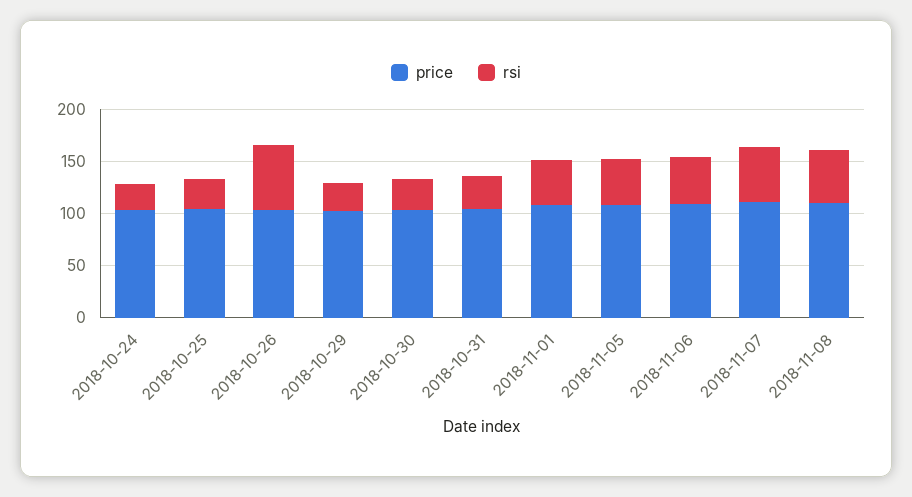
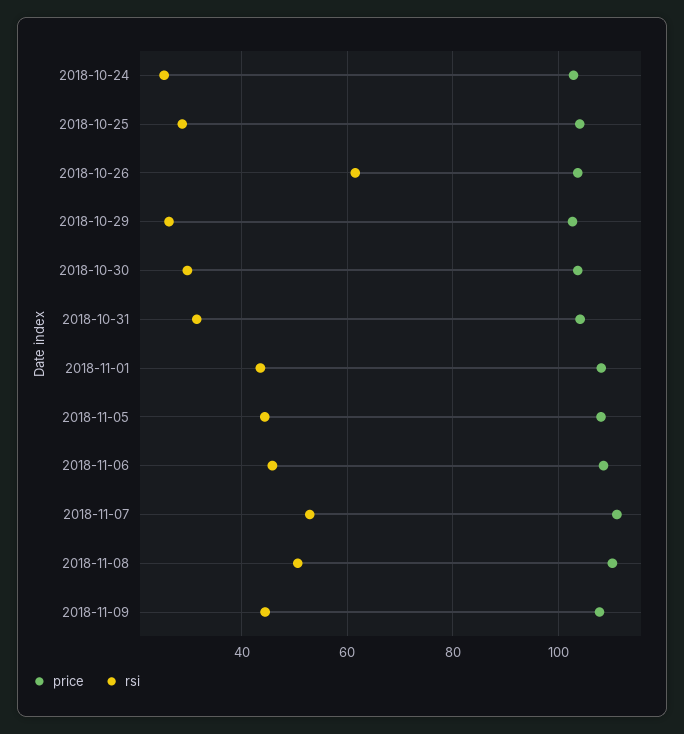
price, 2018-11-09: none -> 108
rsi, 2018-11-09: none -> 44

